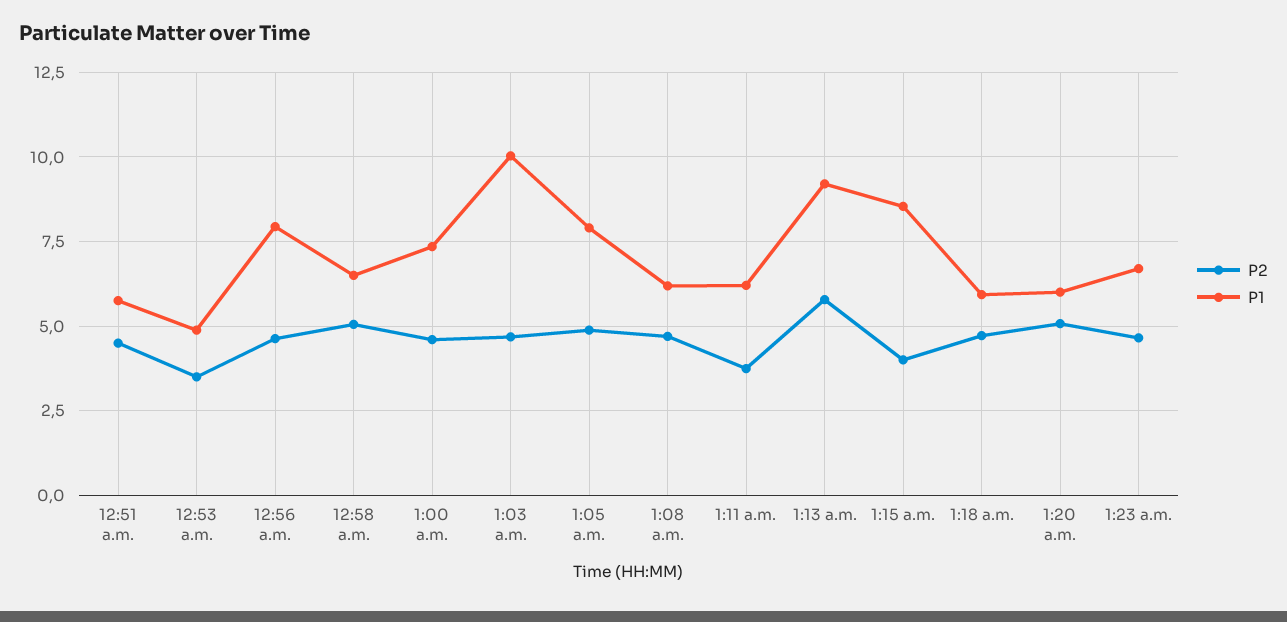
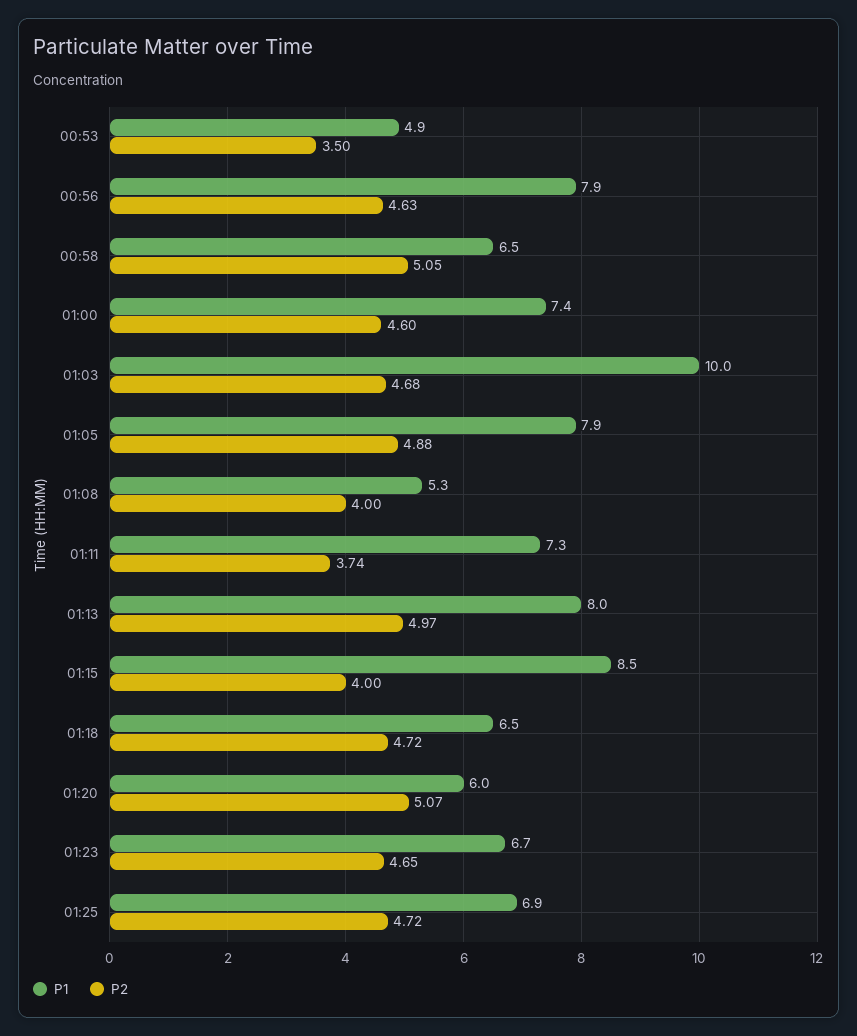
P2, 12:51 a.m.: 4.5 -> none
P1, 12:51 a.m.: 5.75 -> none
P2, 1:08 a.m.: 4.75 -> 4
P1, 1:08 a.m.: 6.25 -> 5.3
P1, 1:11 a.m.: 6.25 -> 7.3
P2, 1:13 a.m.: 5.75 -> 4.97
P1, 1:13 a.m.: 9.25 -> 8
P1, 1:18 a.m.: 6 -> 6.5
P1, 01:25: none -> 6.9
P2, 01:25: none -> 4.72

